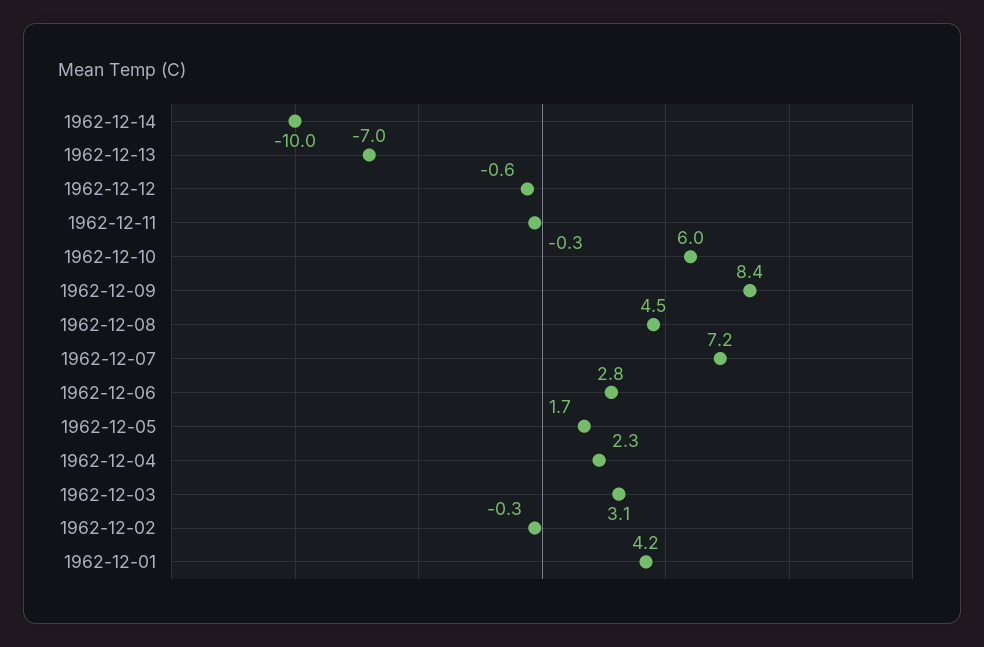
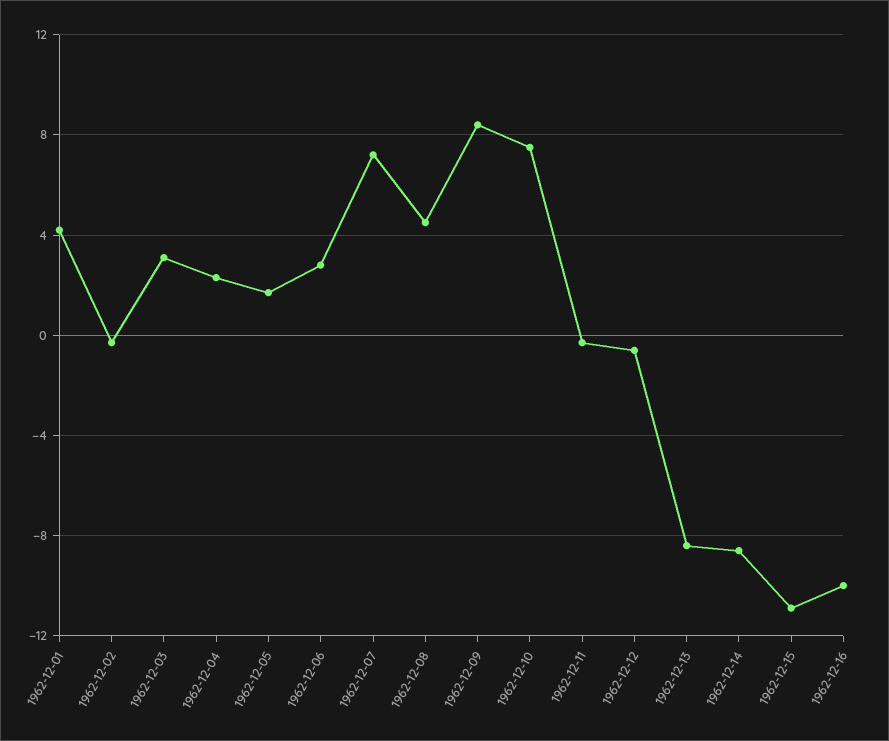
1962-12-14: -10 -> -8.5
1962-12-13: -7 -> -8.5
1962-12-10: 6 -> 7.5
1962-12-15: none -> -11
1962-12-16: none -> -10

